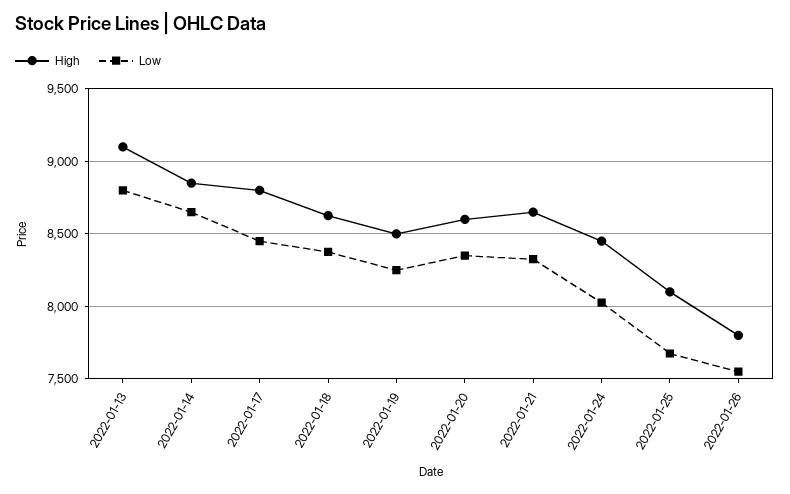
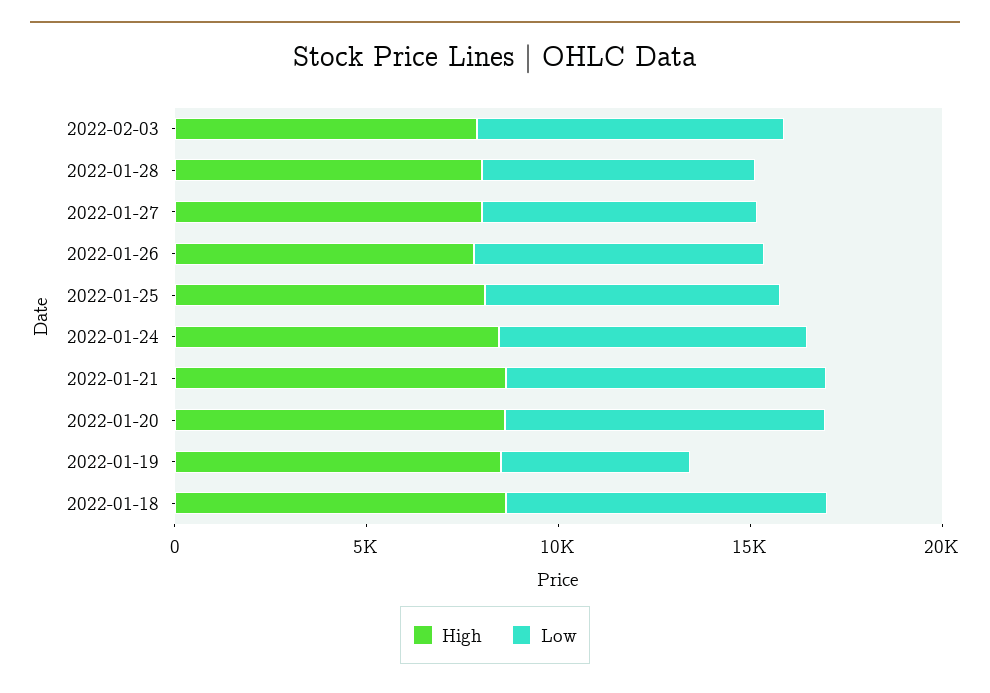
High, 2022-01-13: 9100 -> none
Low, 2022-01-13: 8800 -> none
High, 2022-01-14: 8850 -> none
Low, 2022-01-14: 8650 -> none
High, 2022-01-17: 8800 -> none
Low, 2022-01-17: 8450 -> none
Low, 2022-01-19: 8250 -> 5000
High, 2022-02-03: none -> 8000
Low, 2022-02-03: none -> 8000
High, 2022-01-28: none -> 8000
Low, 2022-01-28: none -> 7000
High, 2022-01-27: none -> 8000
Low, 2022-01-27: none -> 7000

